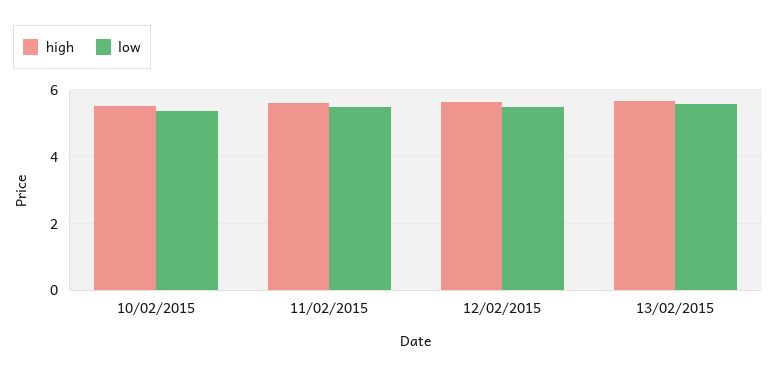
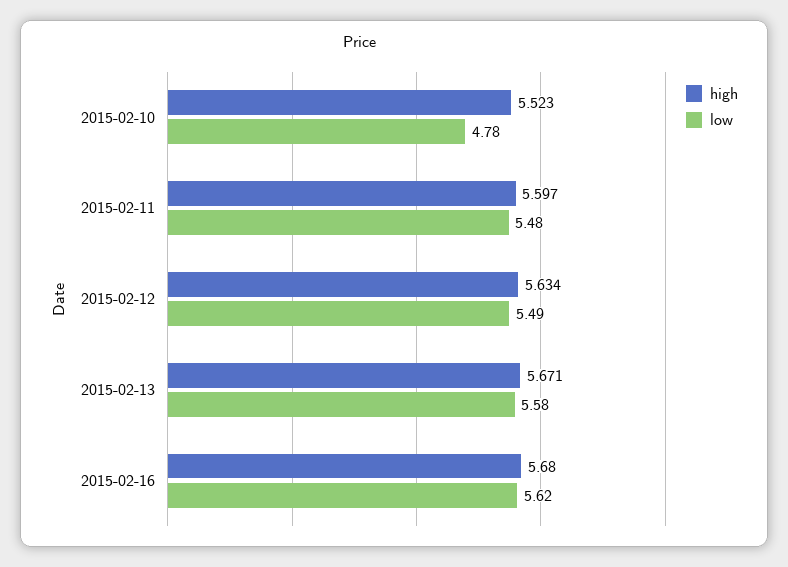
low, 10/02/2015: 5.4 -> 4.78
high, 2015-02-16: none -> 5.68
low, 2015-02-16: none -> 5.62

